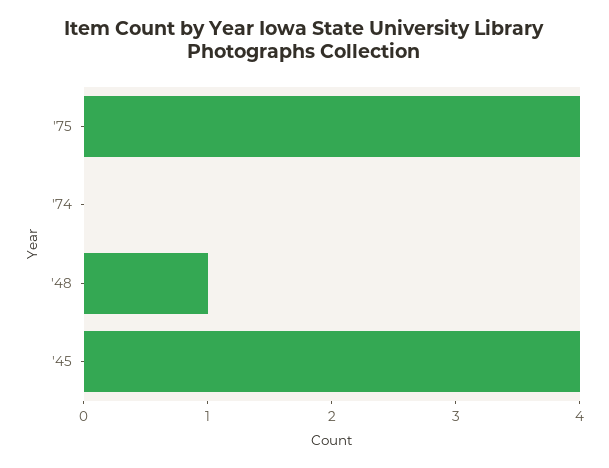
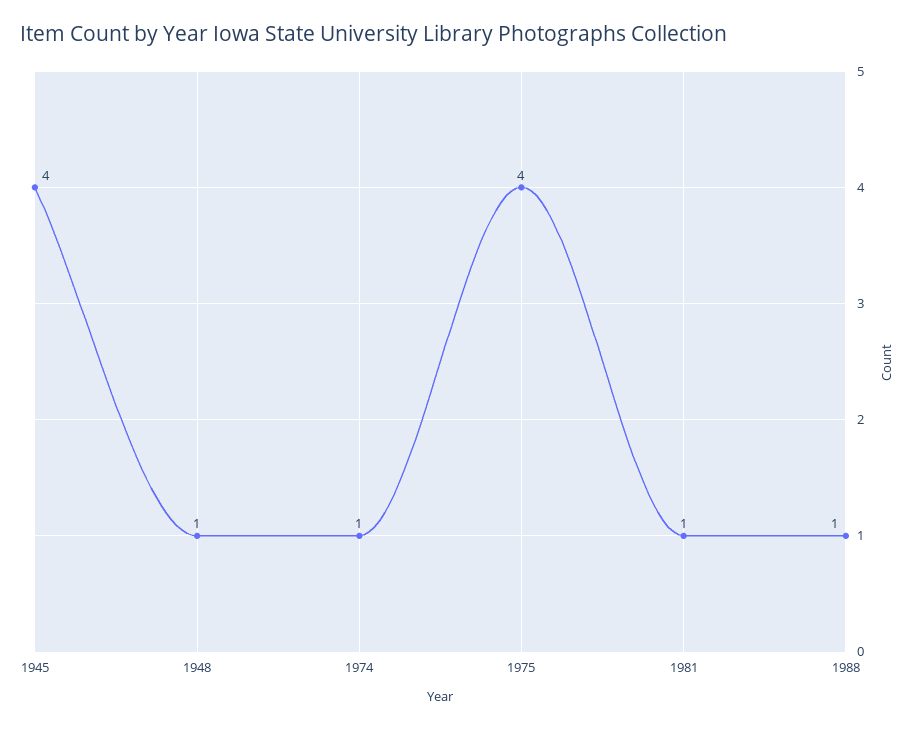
'74: 0 -> 1
1981: none -> 1
1988: none -> 1

